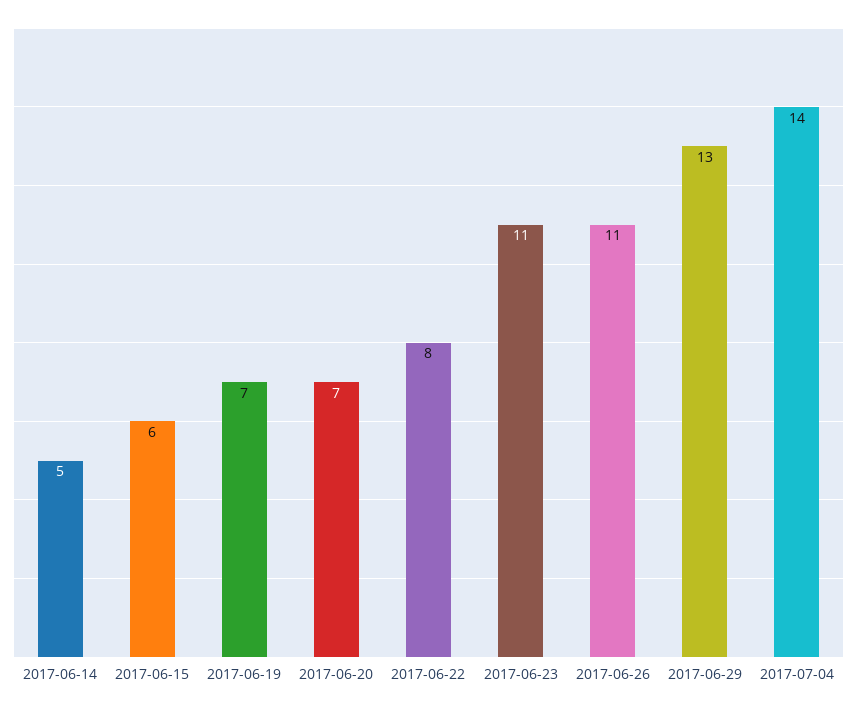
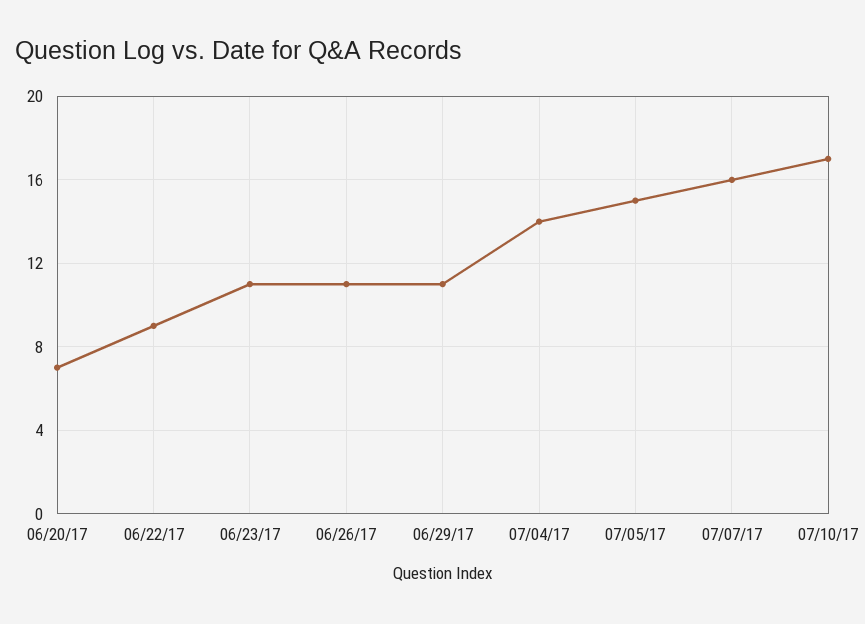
2017-06-14: 5 -> none
2017-06-15: 6 -> none
2017-06-19: 7 -> none
2017-06-22: 8 -> 9
2017-06-29: 13 -> 11
07/05/17: none -> 15
07/07/17: none -> 16
07/10/17: none -> 17

